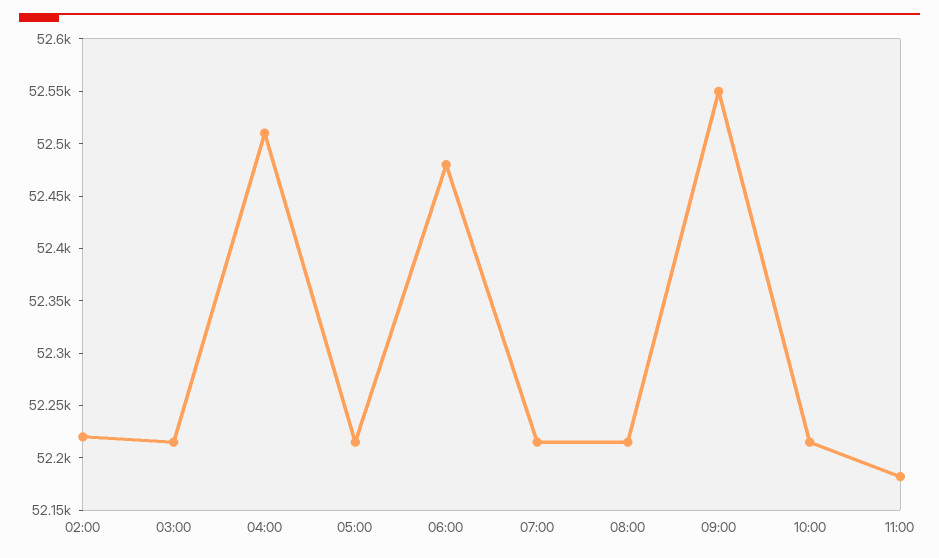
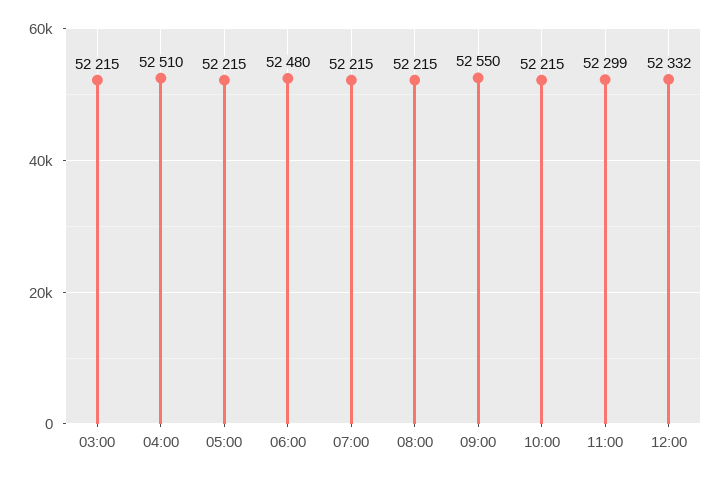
02:00: 52220 -> none
11:00: 52180 -> 52299
12:00: none -> 52332

